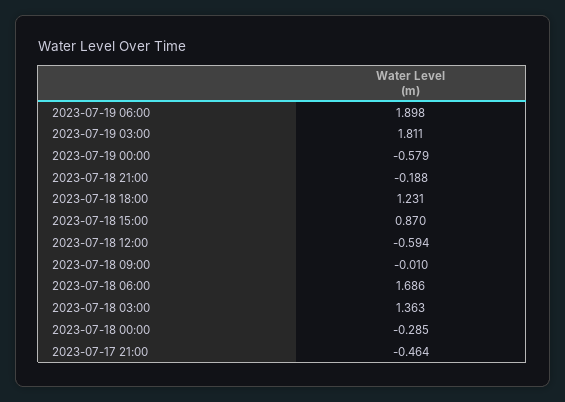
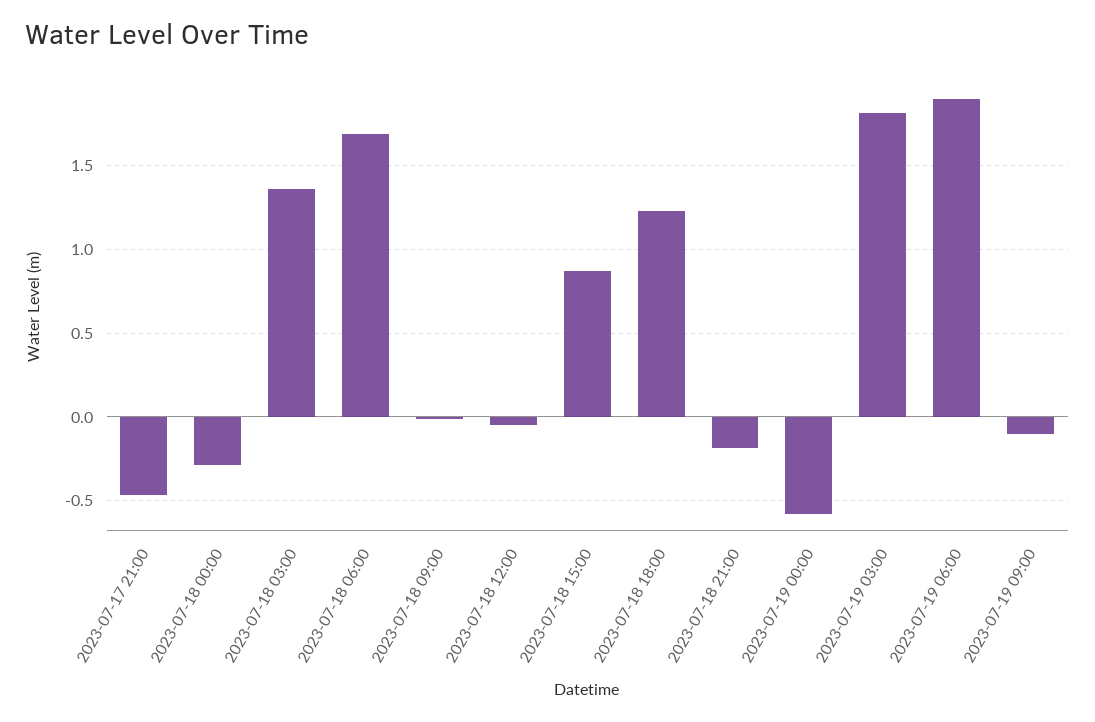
2023-07-18 12:00: -0.594 -> -0.05
2023-07-19 09:00: none -> -0.1

